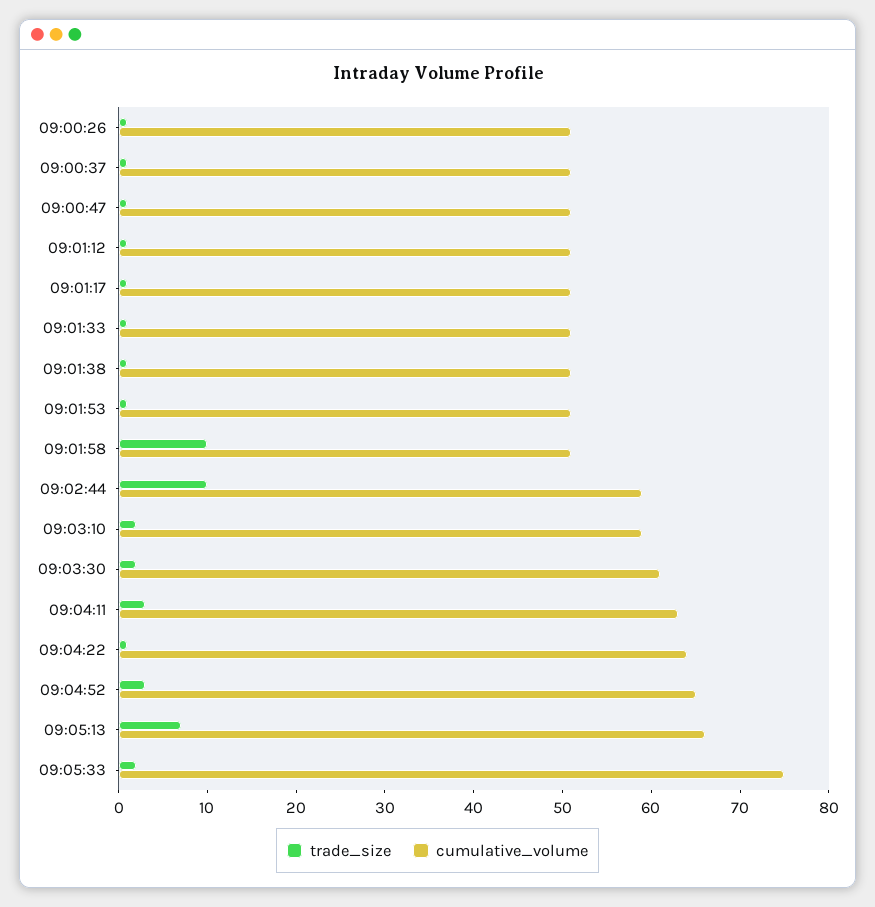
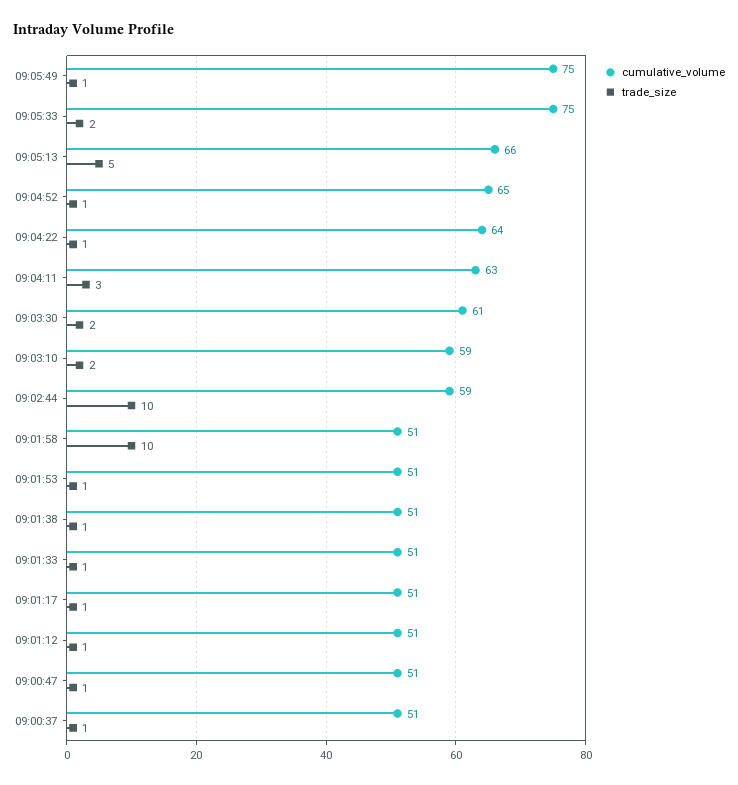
trade_size, 09:00:26: 1 -> none
cumulative_volume, 09:00:26: 51 -> none
trade_size, 09:04:52: 3 -> 1
trade_size, 09:05:13: 7 -> 5
cumulative_volume, 09:05:49: none -> 75
trade_size, 09:05:49: none -> 1

